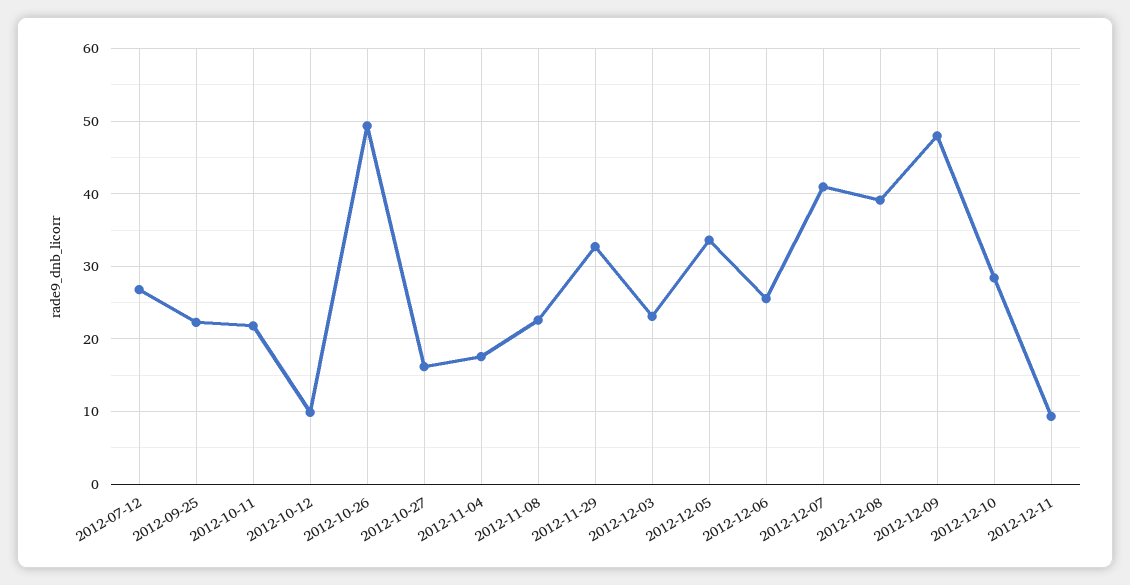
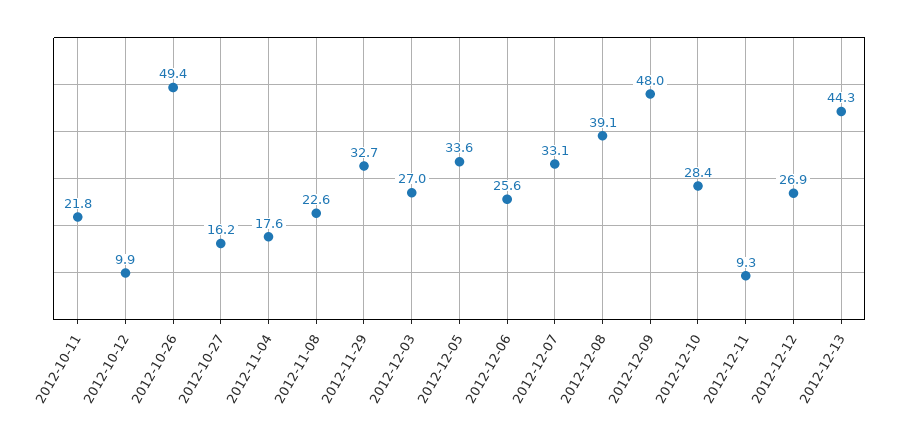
2012-07-12: 27 -> none
2012-09-25: 22 -> none
2012-12-03: 23 -> 27
2012-12-07: 41 -> 33.1
2012-12-12: none -> 26.9
2012-12-13: none -> 44.3

